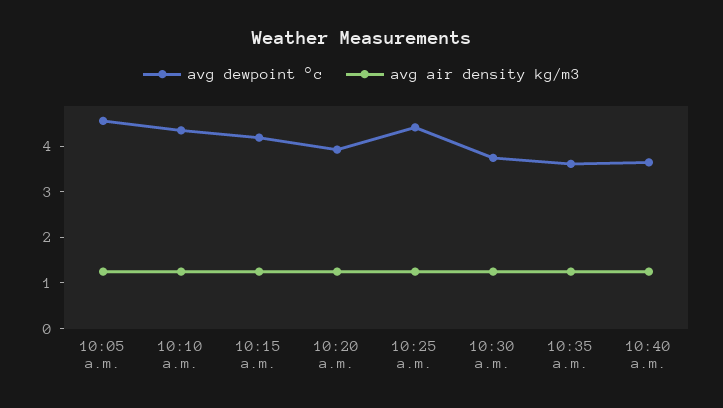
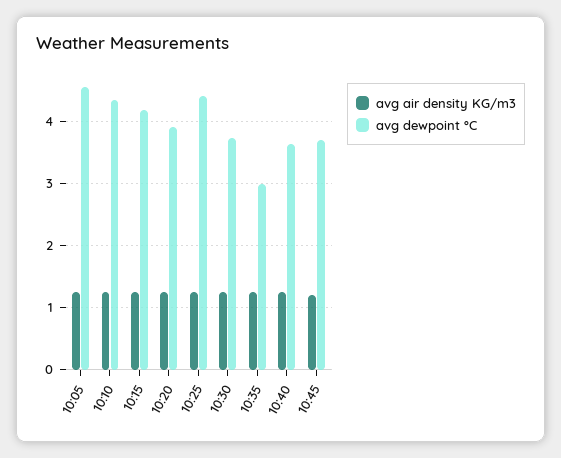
avg dewpoint °c, 10:35 a.m.: 3.6 -> 3
avg air density kg/m3, 10:45: none -> 1.2
avg dewpoint °c, 10:45: none -> 3.7

